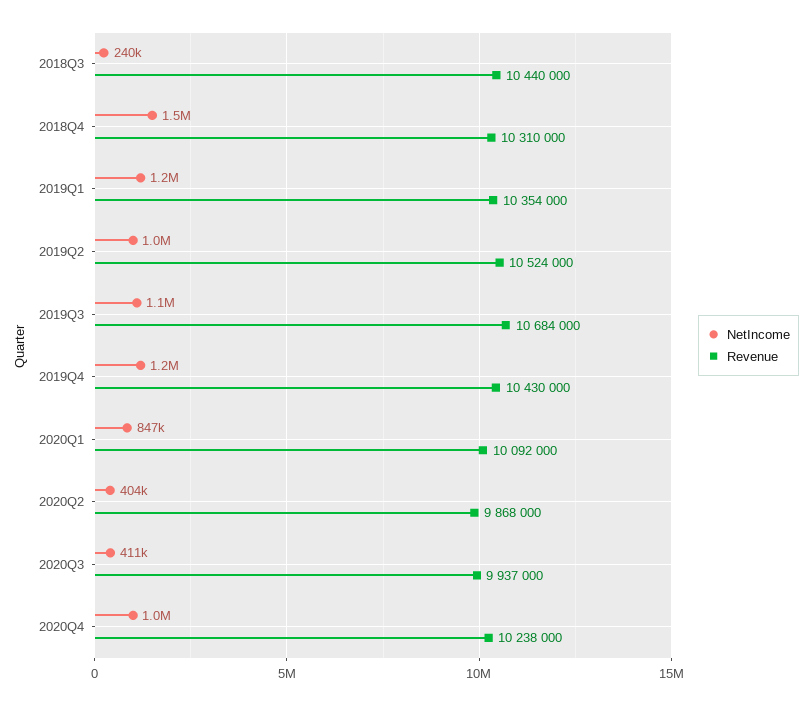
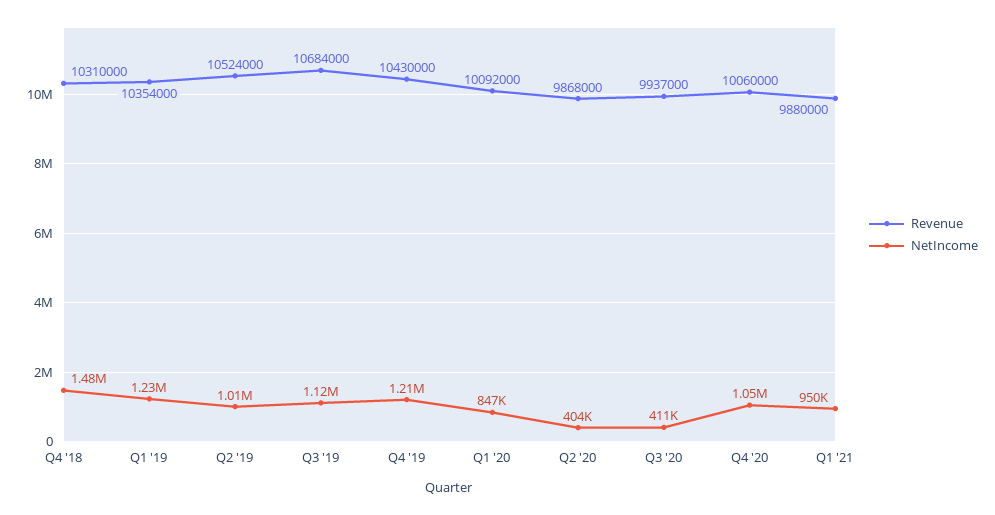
NetIncome, 2018Q3: 240000 -> none
Revenue, 2018Q3: 10440000 -> none
Revenue, 2020Q4: 10238000 -> 10060000
Revenue, Q1 '21: none -> 9880000
NetIncome, Q1 '21: none -> 950000

